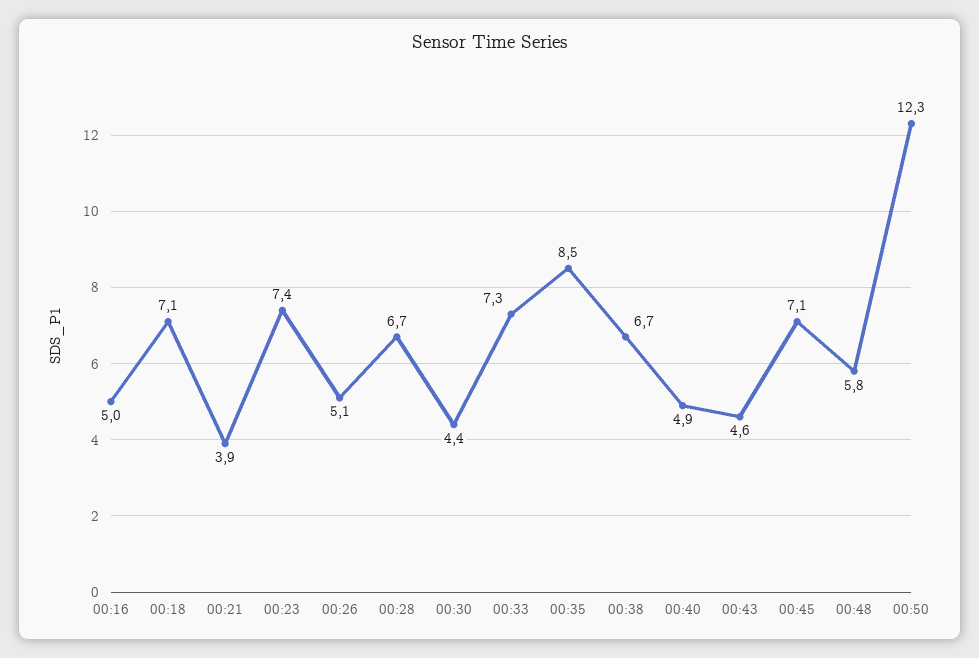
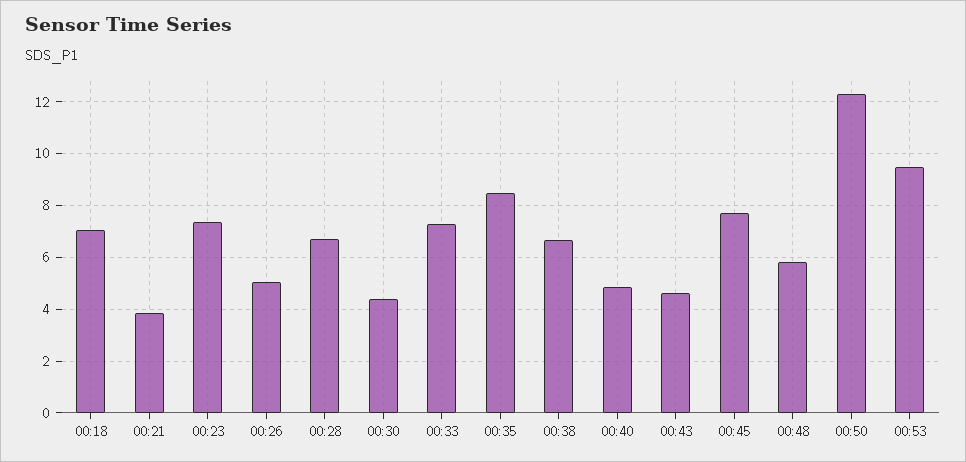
00:16: 5 -> none
00:45: 7.1 -> 7.75
00:53: none -> 9.5

